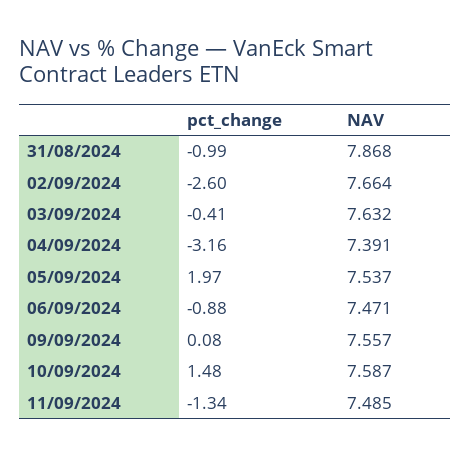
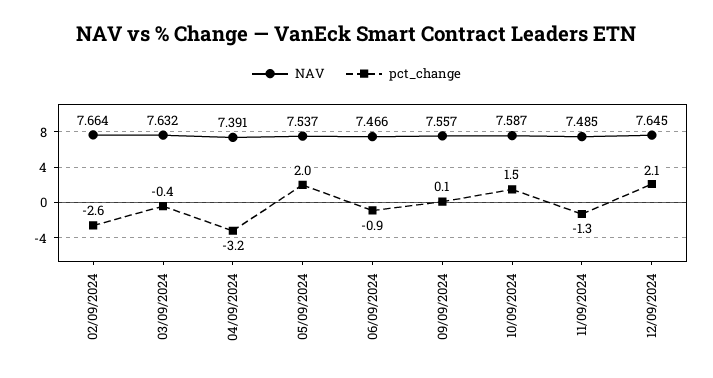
pct_change, 31/08/2024: -0.99 -> none
NAV, 31/08/2024: 7.868 -> none
NAV, 06/09/2024: 7.471 -> 7.466
NAV, 12/09/2024: none -> 7.645
pct_change, 12/09/2024: none -> 2.1

